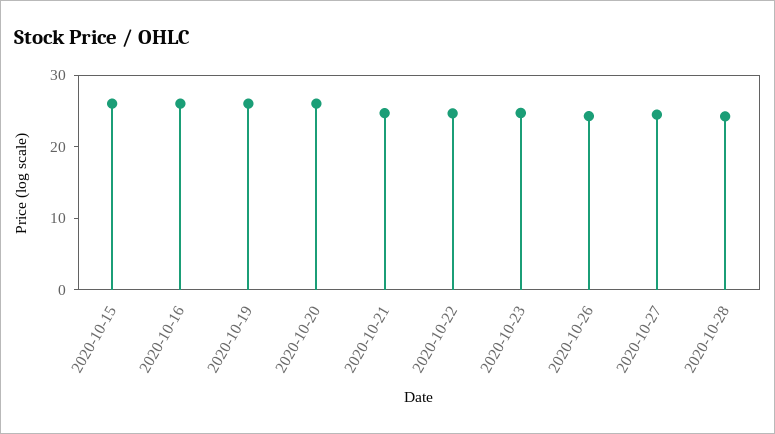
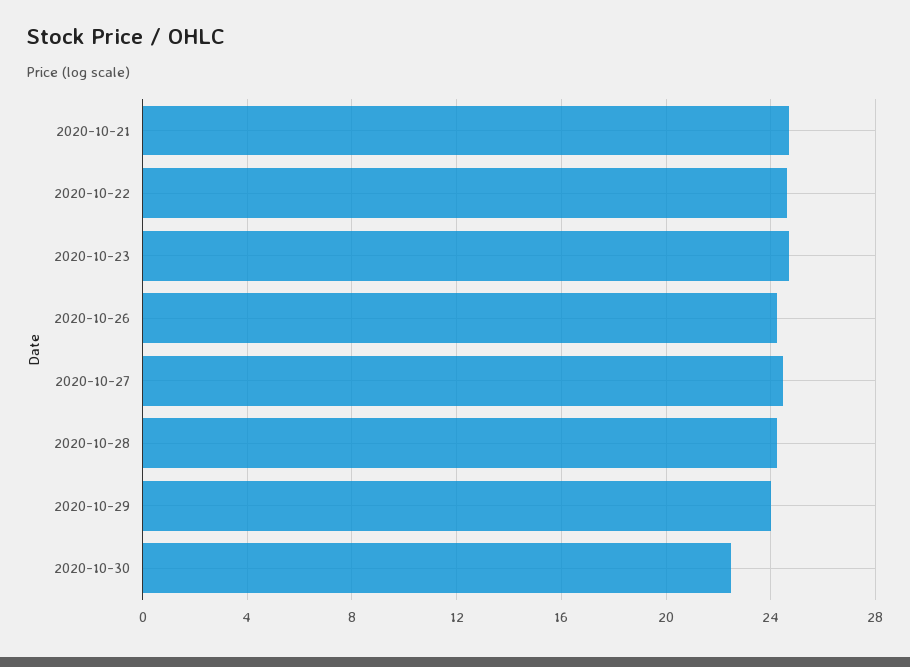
2020-10-15: 26 -> none
2020-10-16: 26 -> none
2020-10-19: 26 -> none
2020-10-20: 26 -> none
2020-10-29: none -> 24
2020-10-30: none -> 22.5

